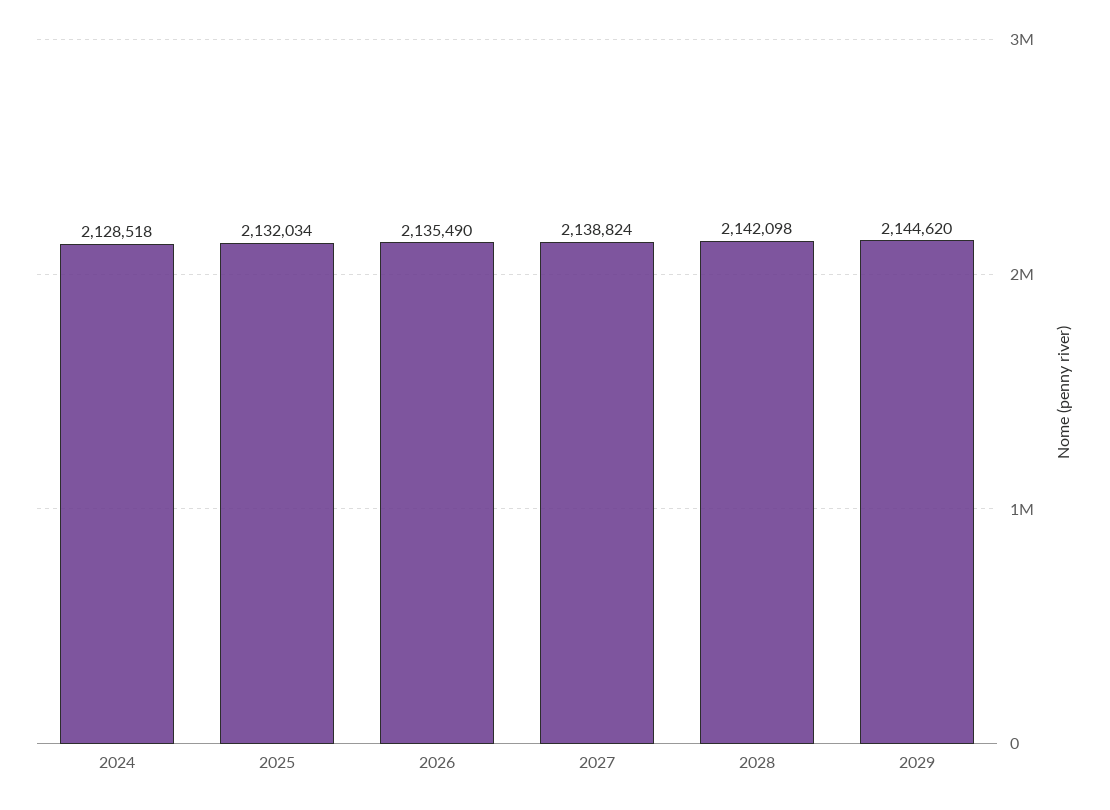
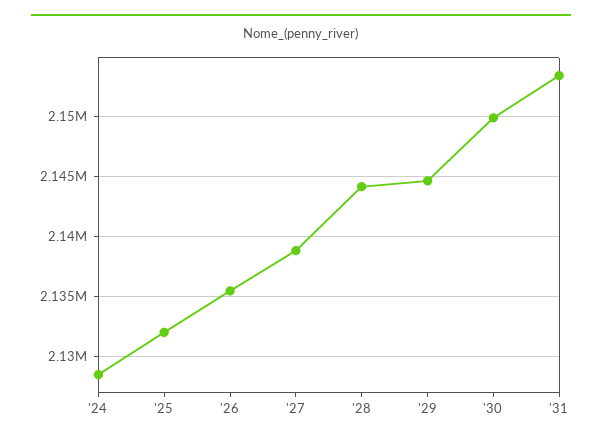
2028: 2142098 -> 2144000
'30: none -> 2150000
'31: none -> 2153500

